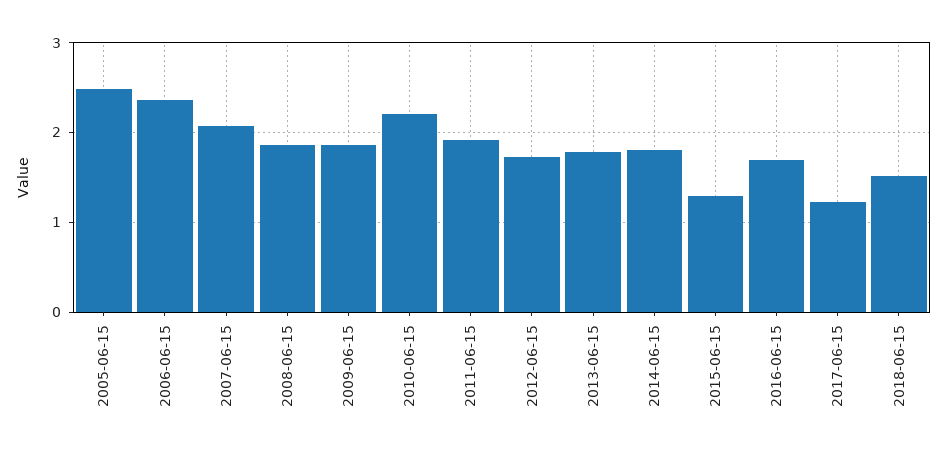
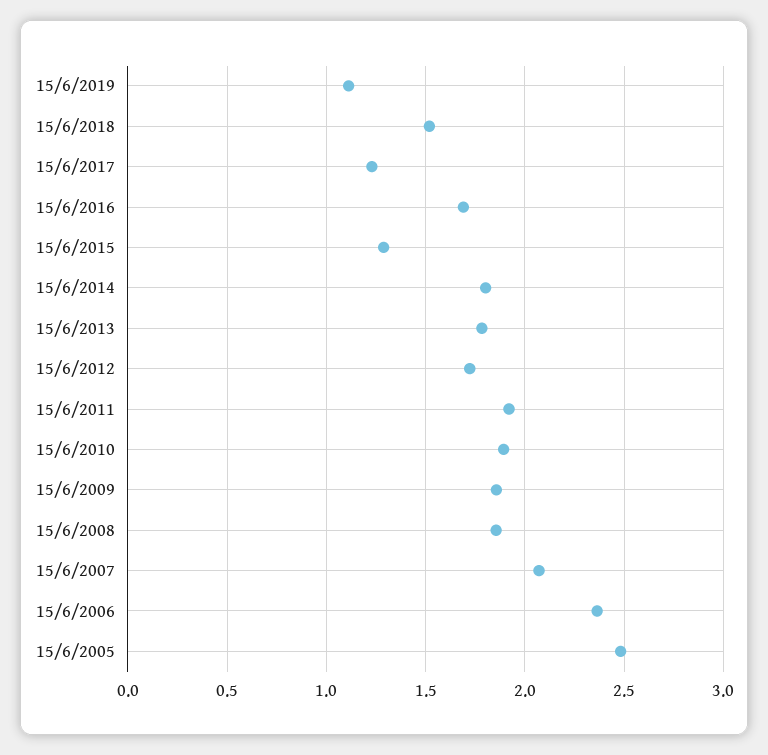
2010-06-15: 2.2 -> 1.9
15/6/2019: none -> 1.1

